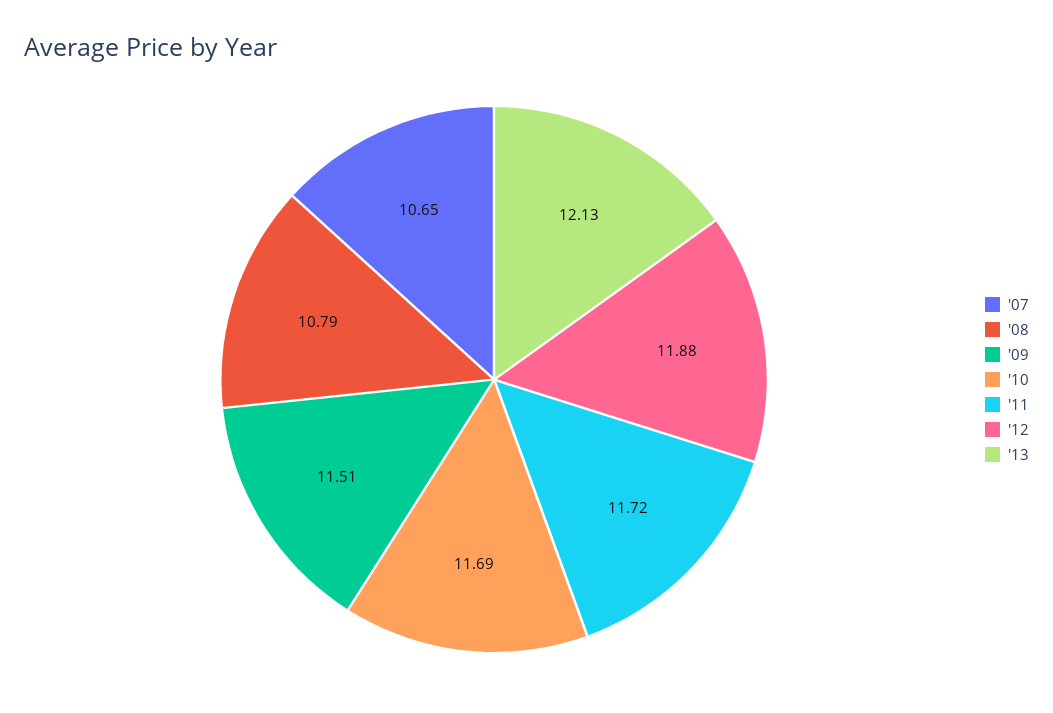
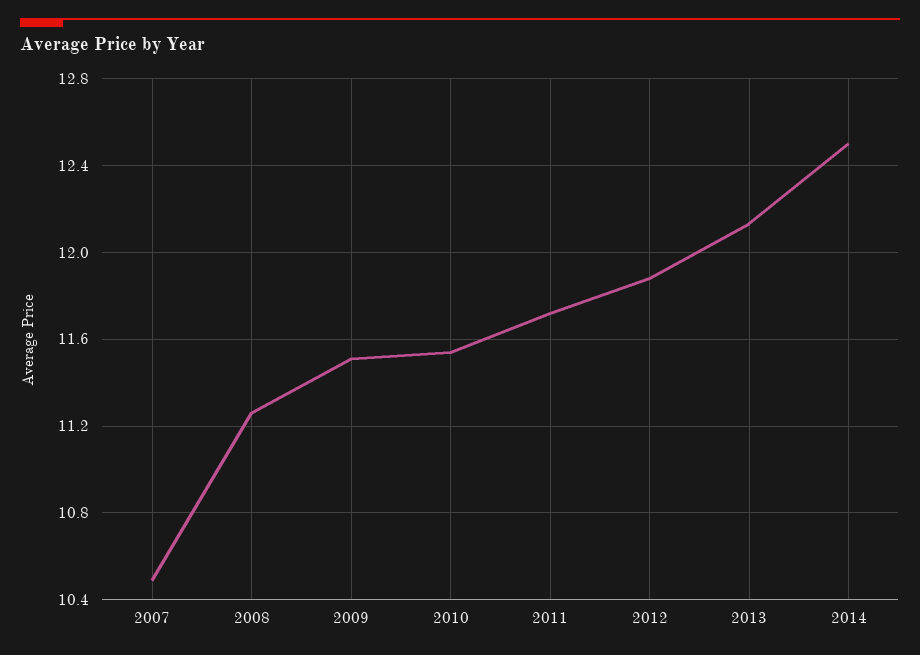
'07: 10.65 -> 10.5
'08: 10.79 -> 11.25
'10: 11.69 -> 11.55
2014: none -> 12.5

